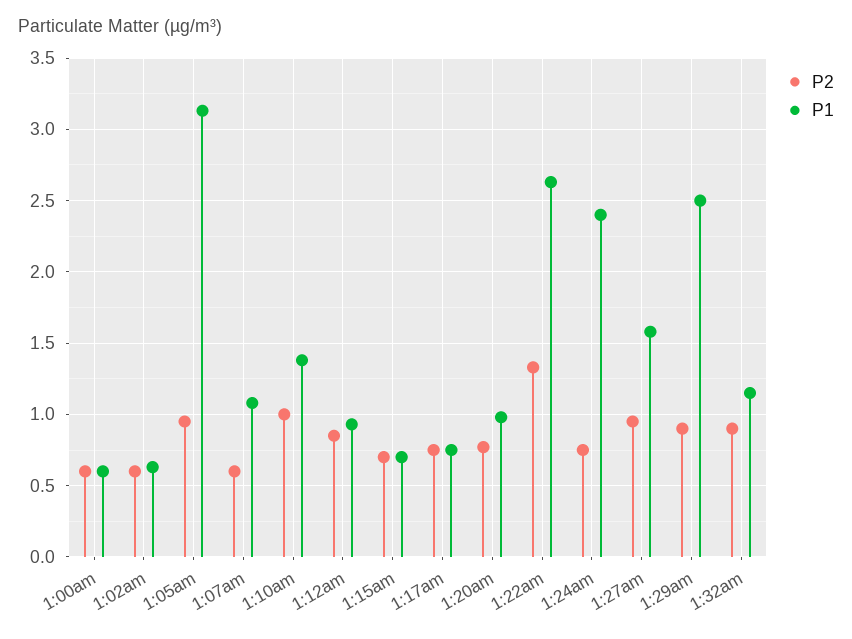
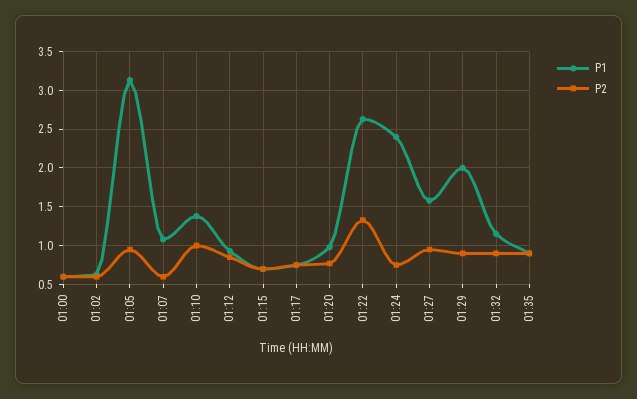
P1, 1:29am: 2.5 -> 2
P1, 01:35: none -> 0.9
P2, 01:35: none -> 0.9

